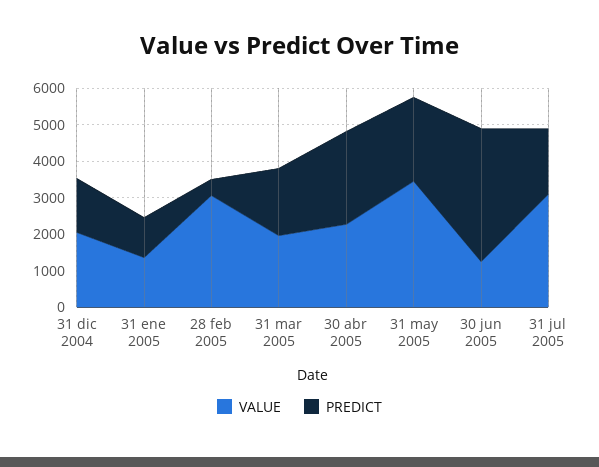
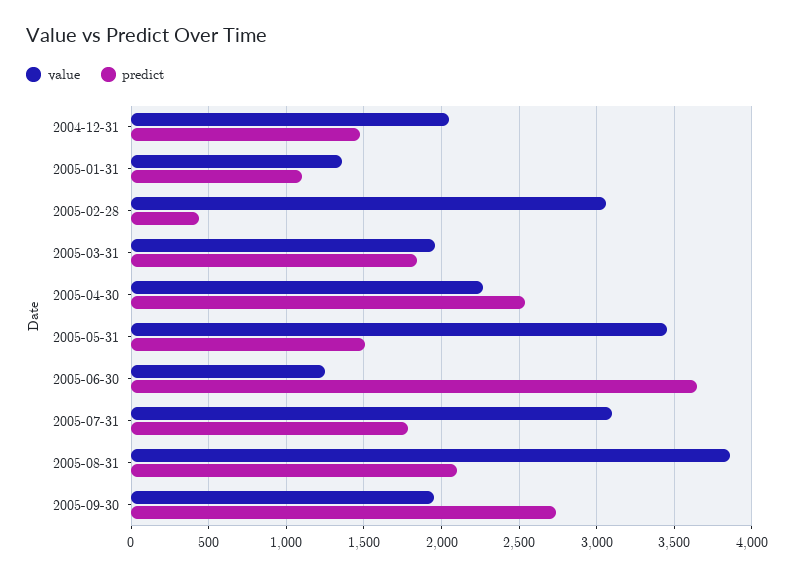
PREDICT, 31 may 2005: 2250 -> 1500
VALUE, 2005-08-31: none -> 3850
PREDICT, 2005-08-31: none -> 2100
VALUE, 2005-09-30: none -> 1950
PREDICT, 2005-09-30: none -> 2750

